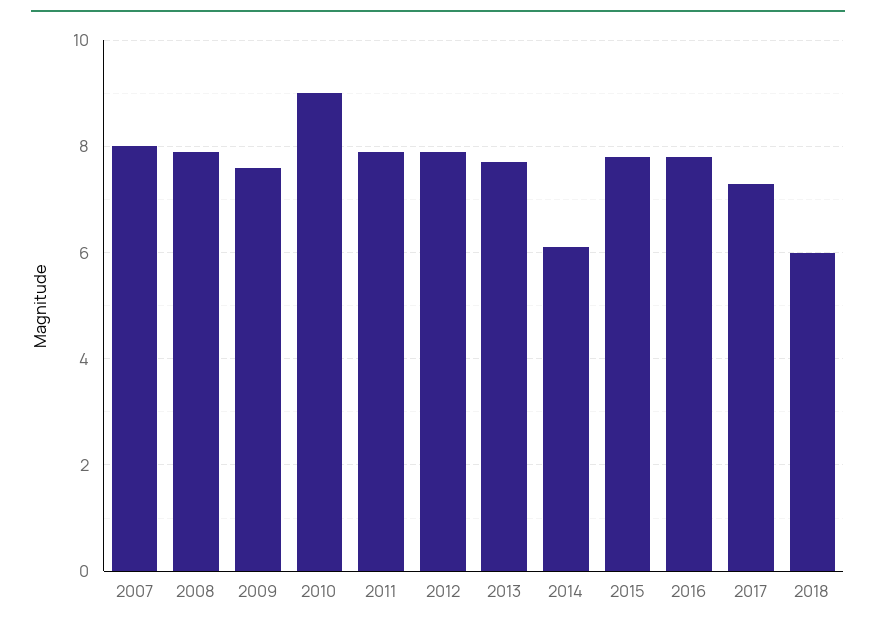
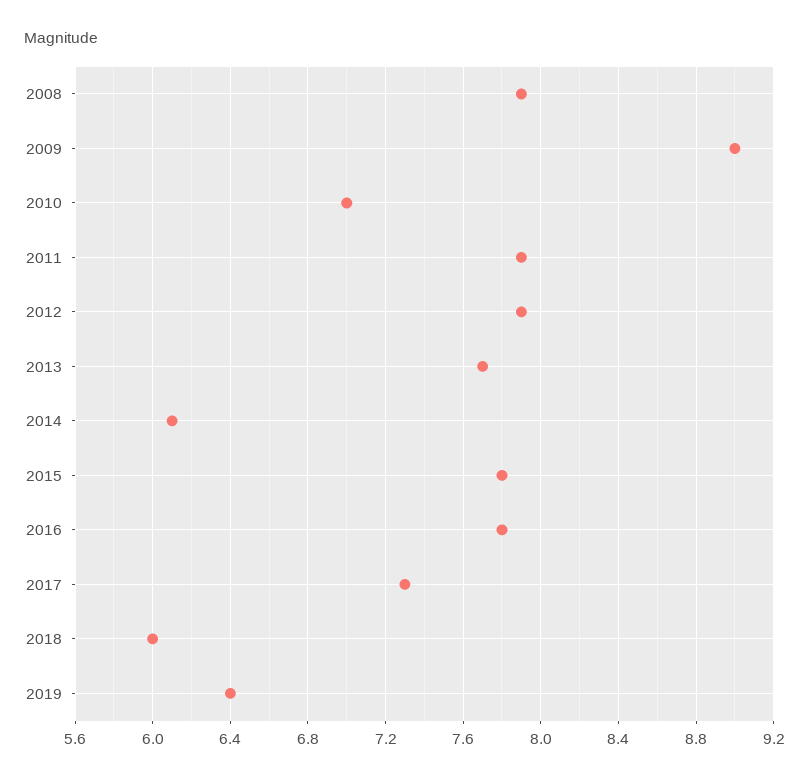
2007: 8 -> none
2009: 7.5 -> 9
2010: 9 -> 7
2019: none -> 6.4

